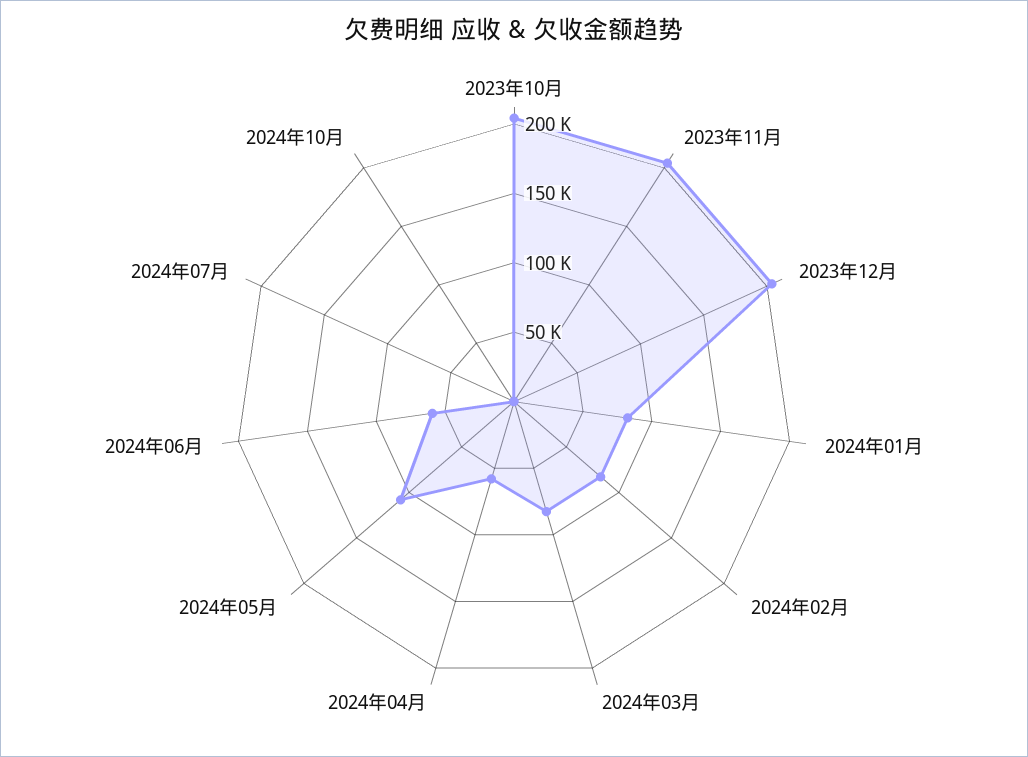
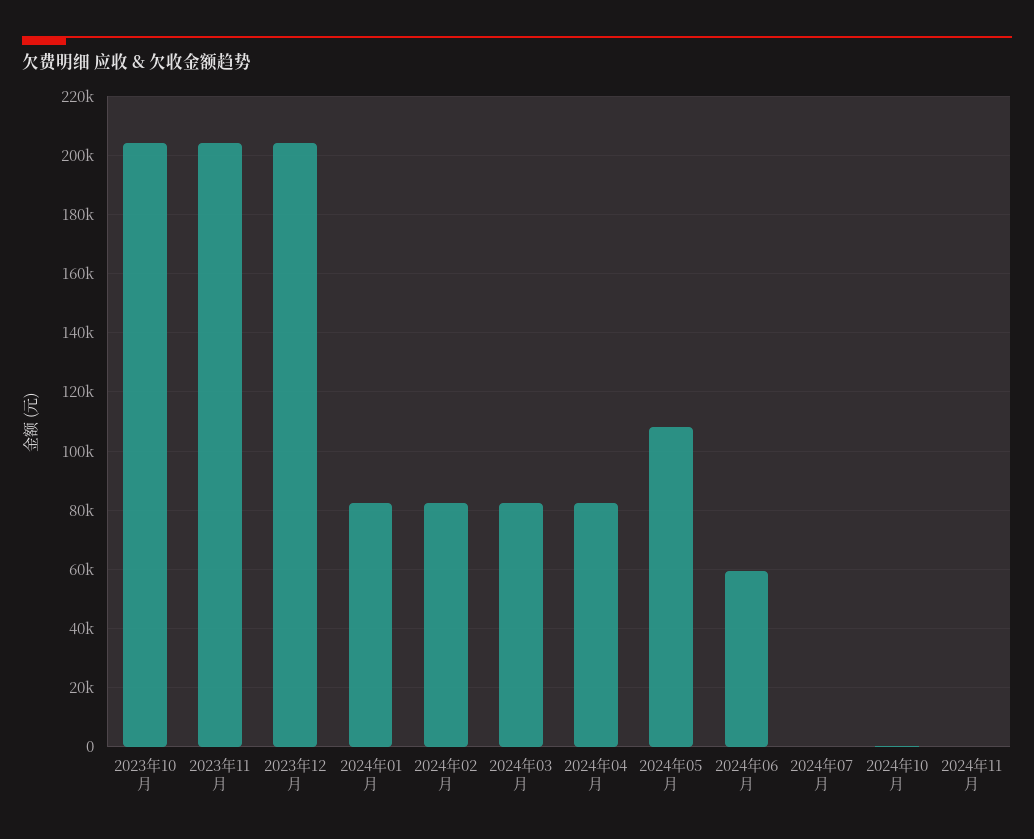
2024年04月: 60000 -> 82500
2024年11月: none -> 0

